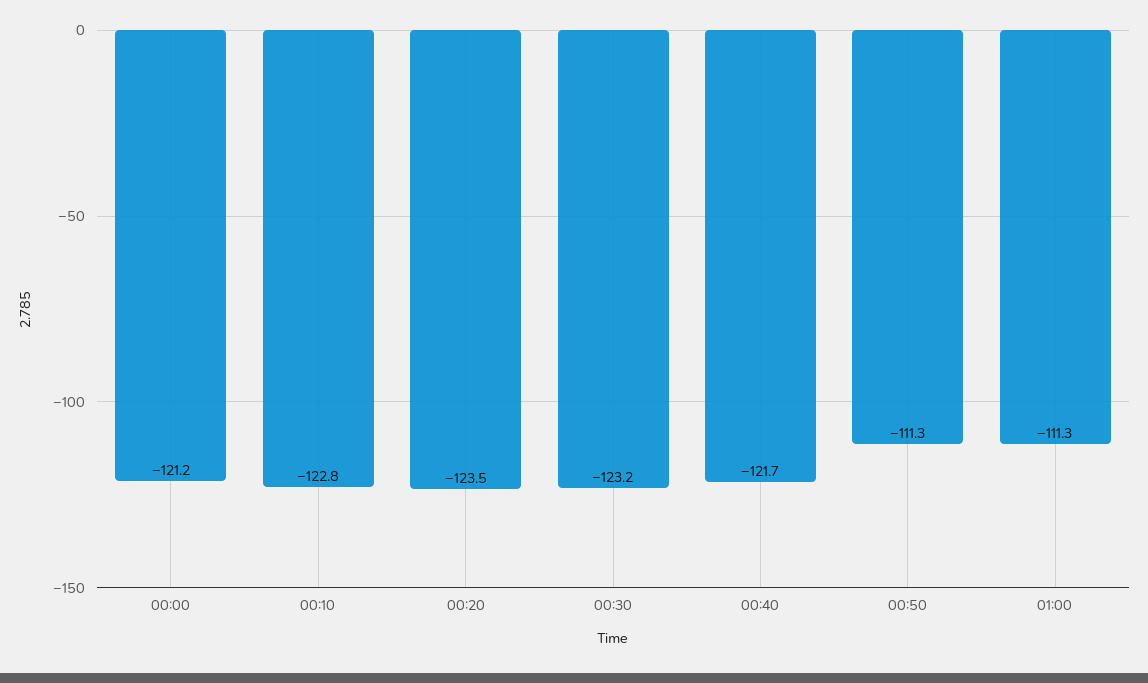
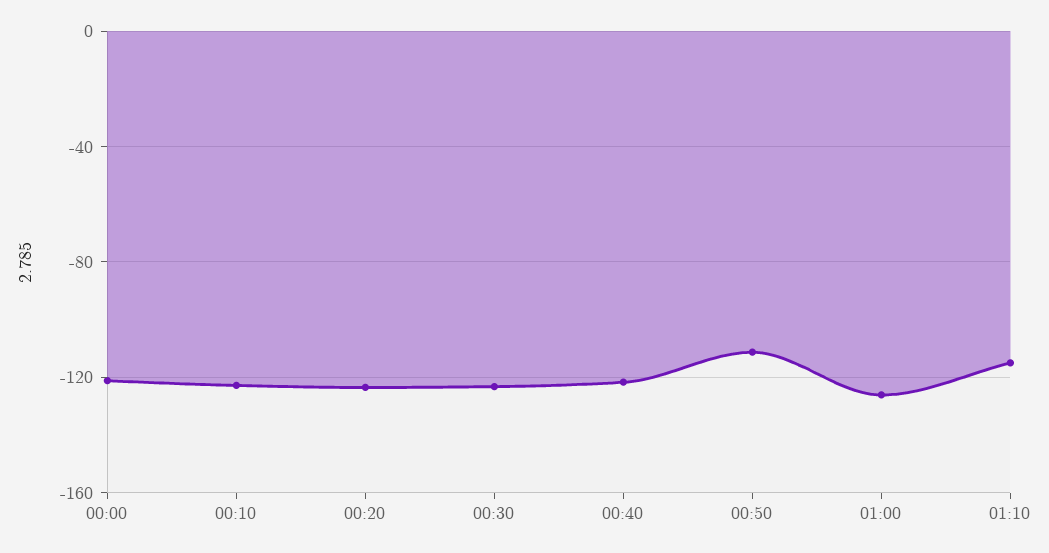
01:00: -111.3 -> -125
01:10: none -> -115

